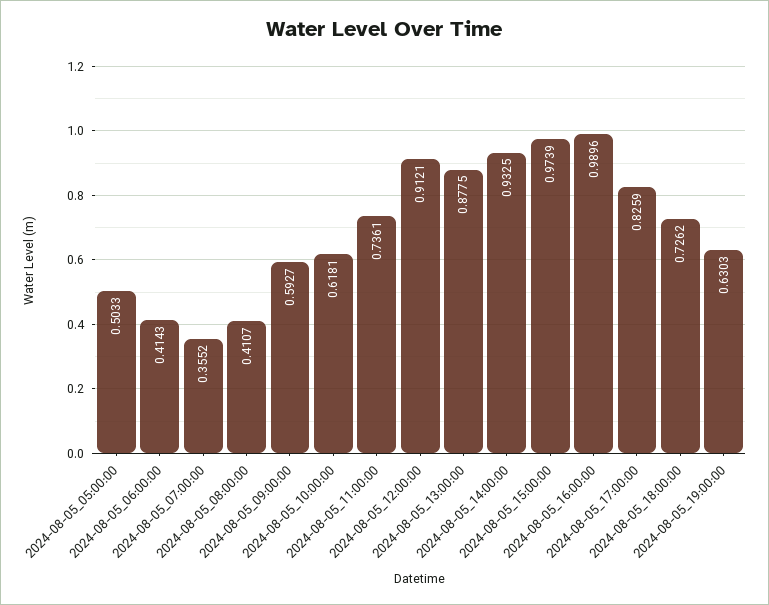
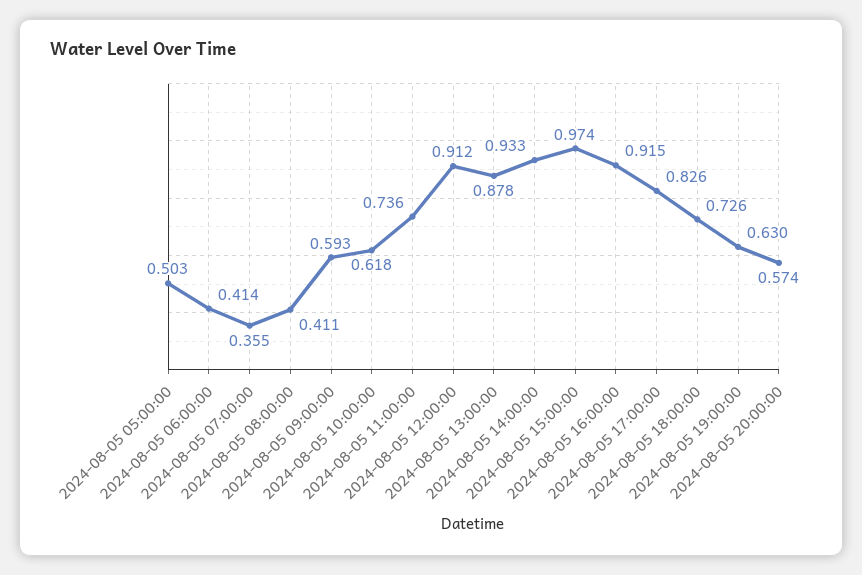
2024-08-05_16:00:00: 0.9896 -> 0.915
2024-08-05 20:00:00: none -> 0.574

